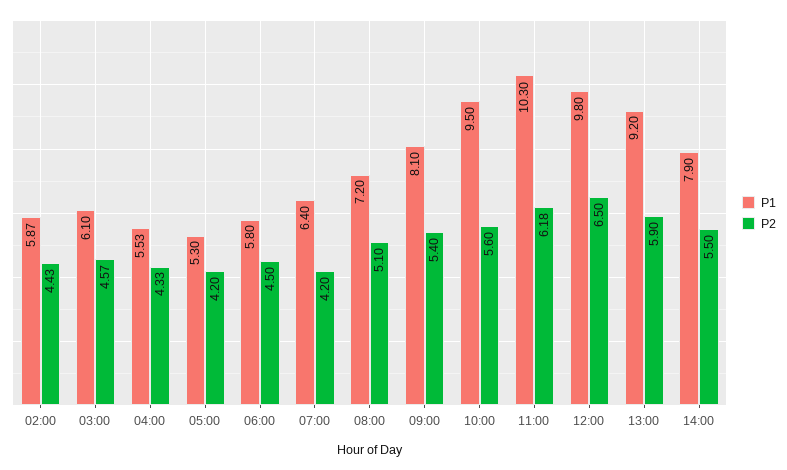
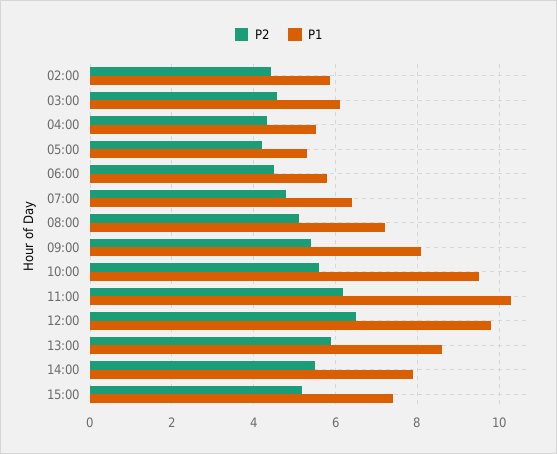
P2, 07:00: 4.2 -> 4.8
P1, 13:00: 9.2 -> 8.6
P2, 15:00: none -> 5.2
P1, 15:00: none -> 7.4

